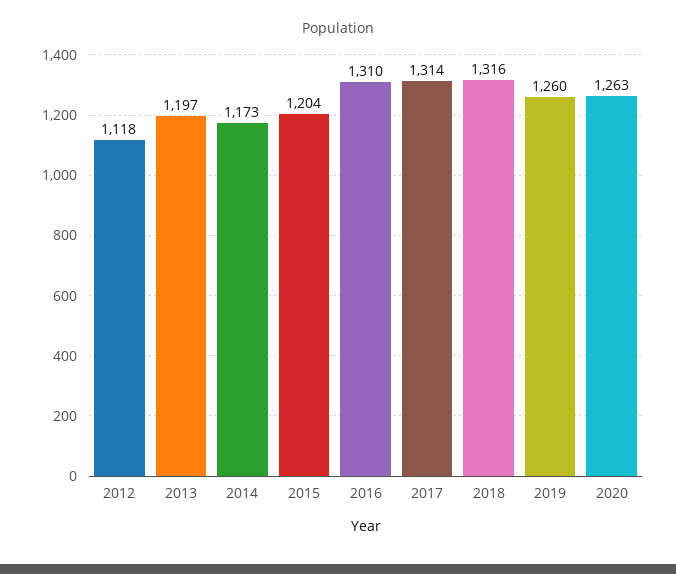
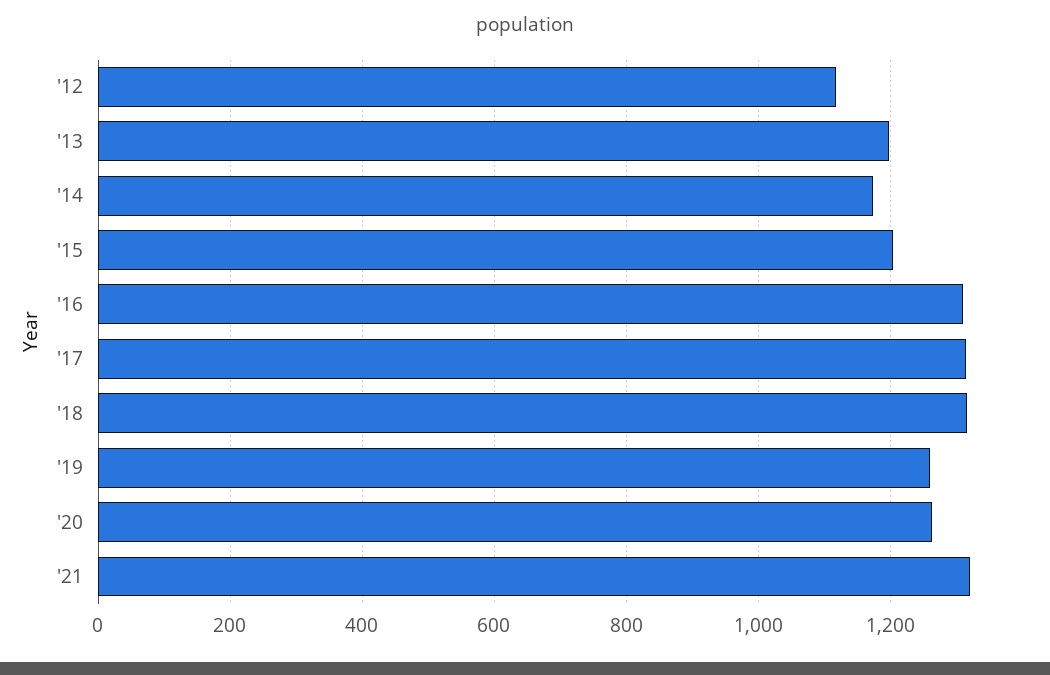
'21: none -> 1320

